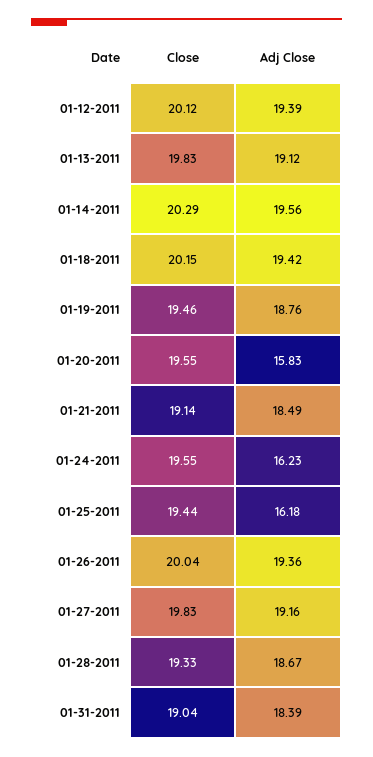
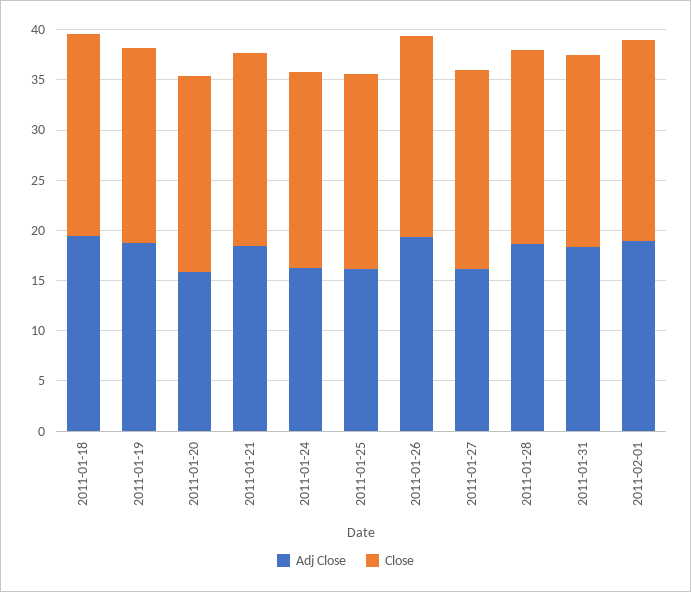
Close, 01-12-2011: 20.12 -> none
Adj Close, 01-12-2011: 19.39 -> none
Close, 01-13-2011: 19.83 -> none
Adj Close, 01-13-2011: 19.12 -> none
Close, 01-14-2011: 20.29 -> none
Adj Close, 01-14-2011: 19.56 -> none
Adj Close, 01-27-2011: 19.16 -> 16
Adj Close, 2011-02-01: none -> 19
Close, 2011-02-01: none -> 20

